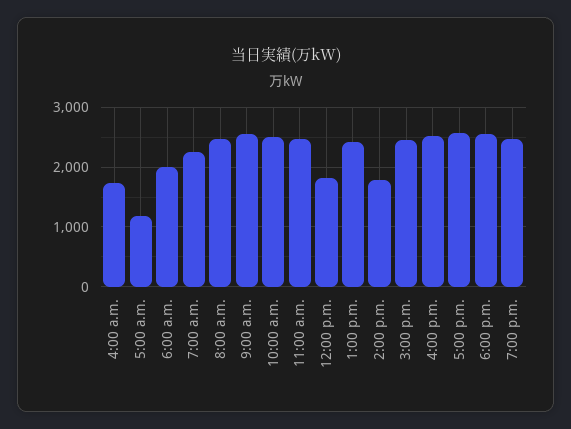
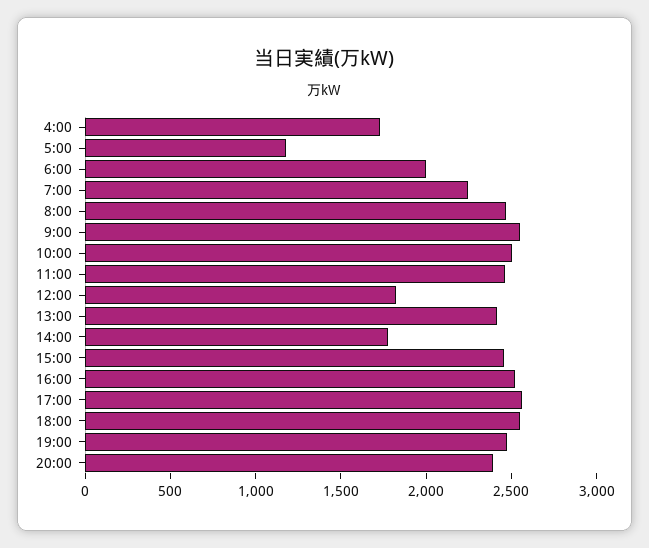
20:00: none -> 2400

